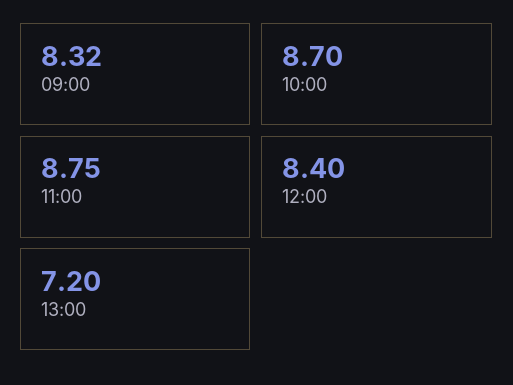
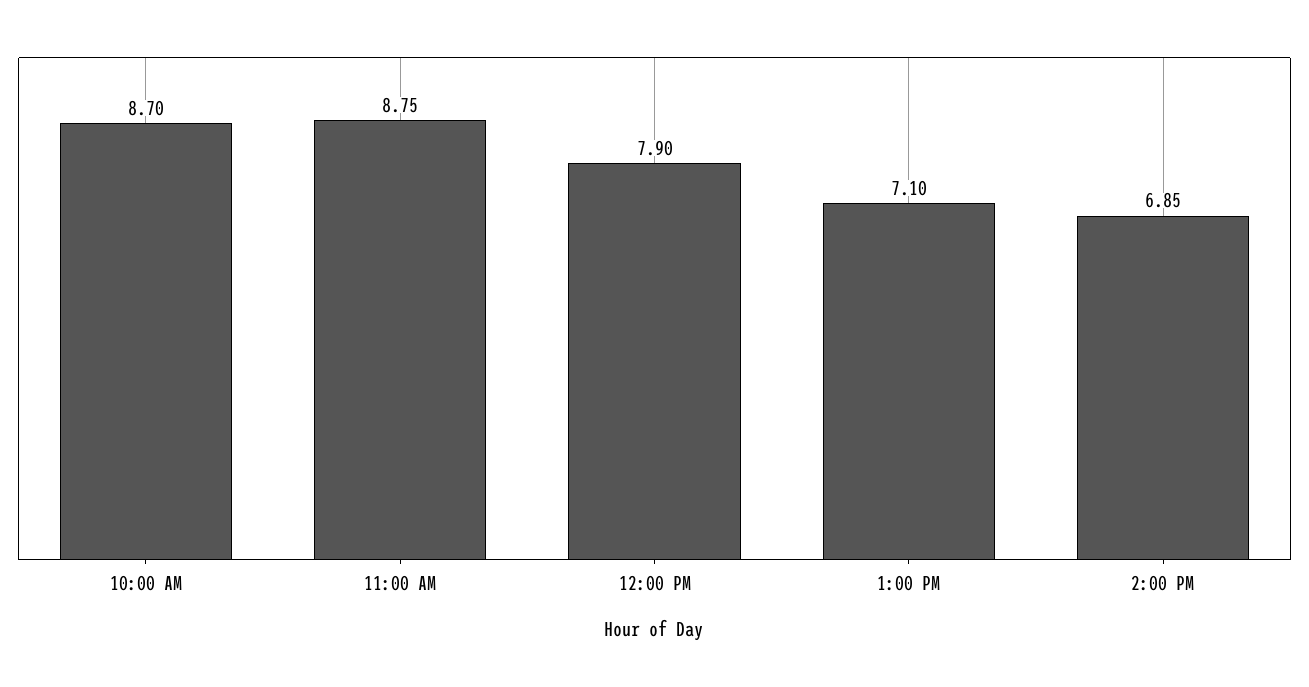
09:00: 8.32 -> none
12:00: 8.4 -> 7.9
13:00: 7.2 -> 7.1
2:00 PM: none -> 6.85

